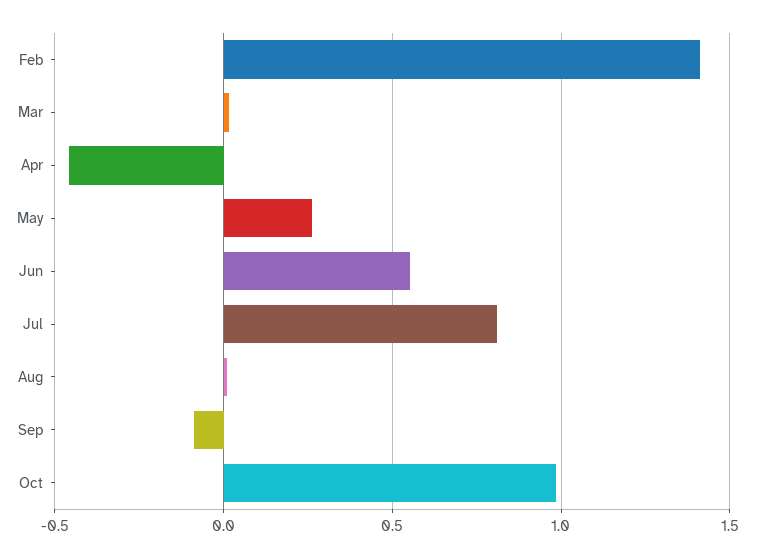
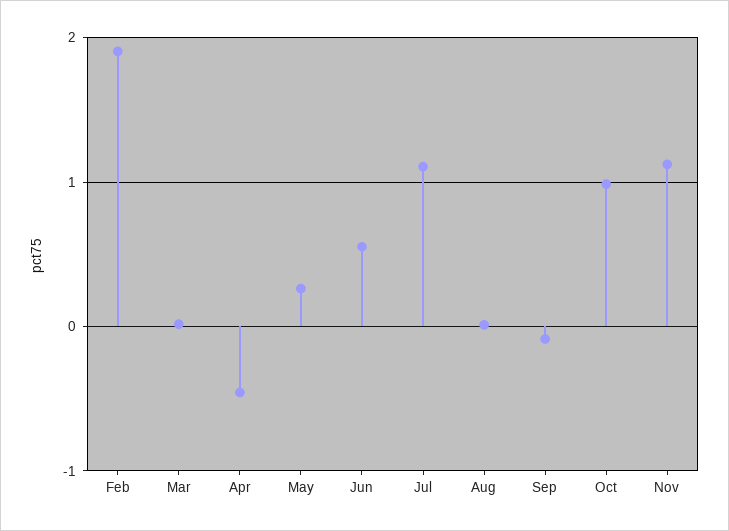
Feb: 1.4 -> 1.9
Jul: 0.8 -> 1.1
Nov: none -> 1.1

